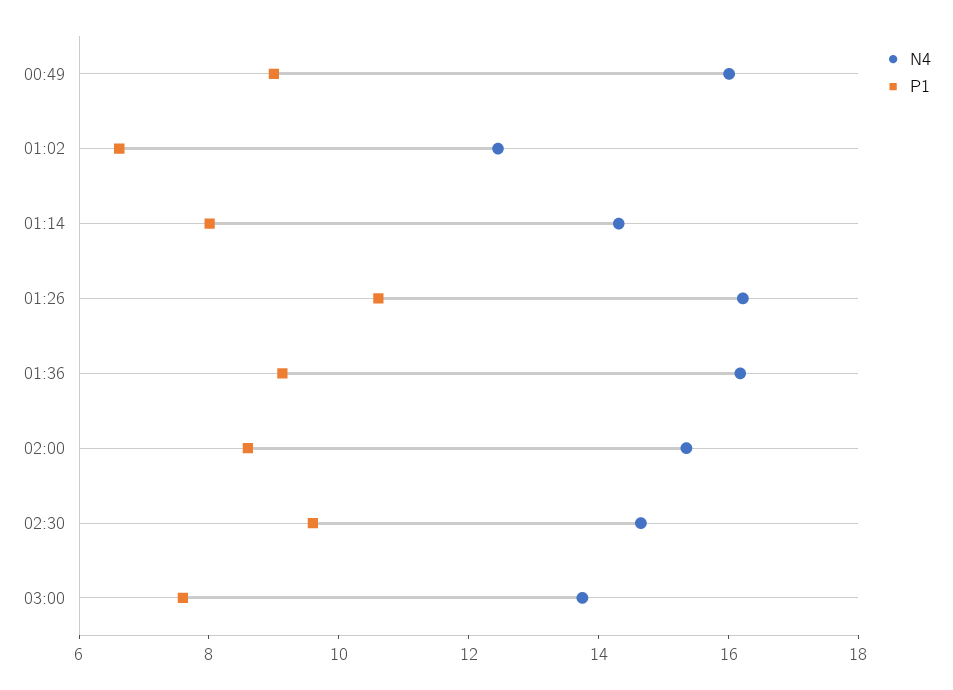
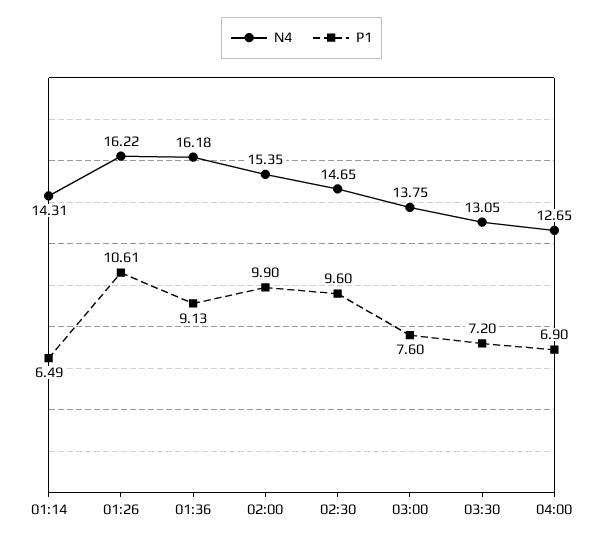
N4, 00:49: 16 -> none
P1, 00:49: 9 -> none
N4, 01:02: 12.5 -> none
P1, 01:02: 6.5 -> none
P1, 01:14: 8 -> 6.49
P1, 02:00: 8.5 -> 9.9
N4, 03:30: none -> 13.05
P1, 03:30: none -> 7.2
N4, 04:00: none -> 12.65
P1, 04:00: none -> 6.9

